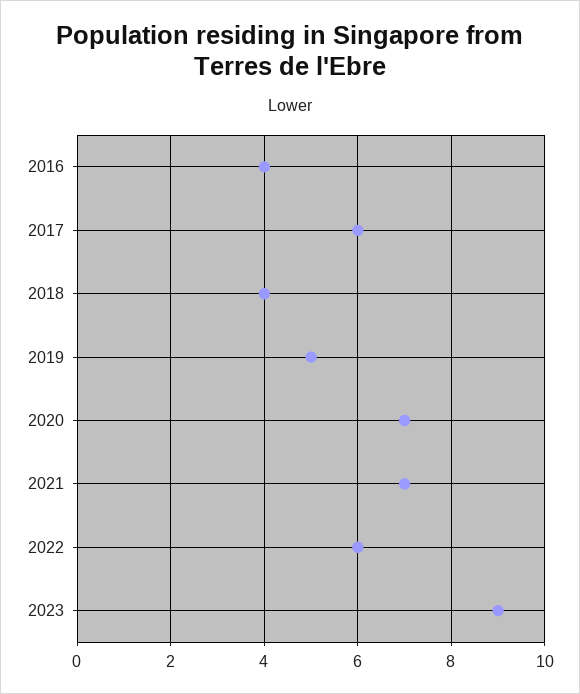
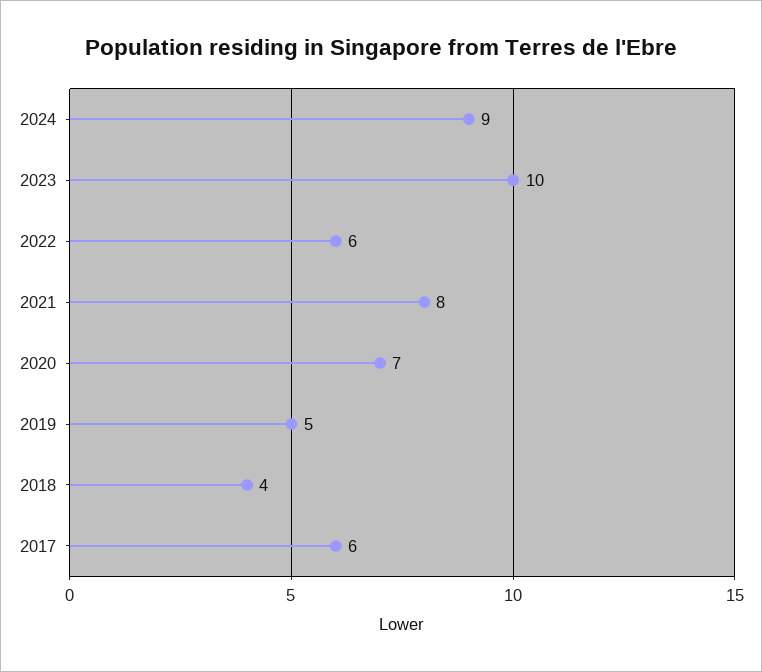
2016: 4 -> none
2021: 7 -> 8
2023: 9 -> 10
2024: none -> 9

